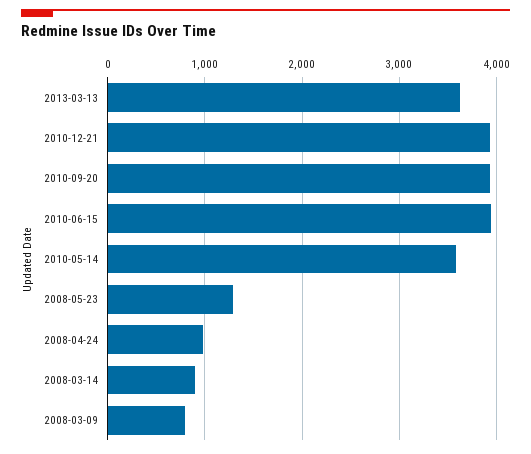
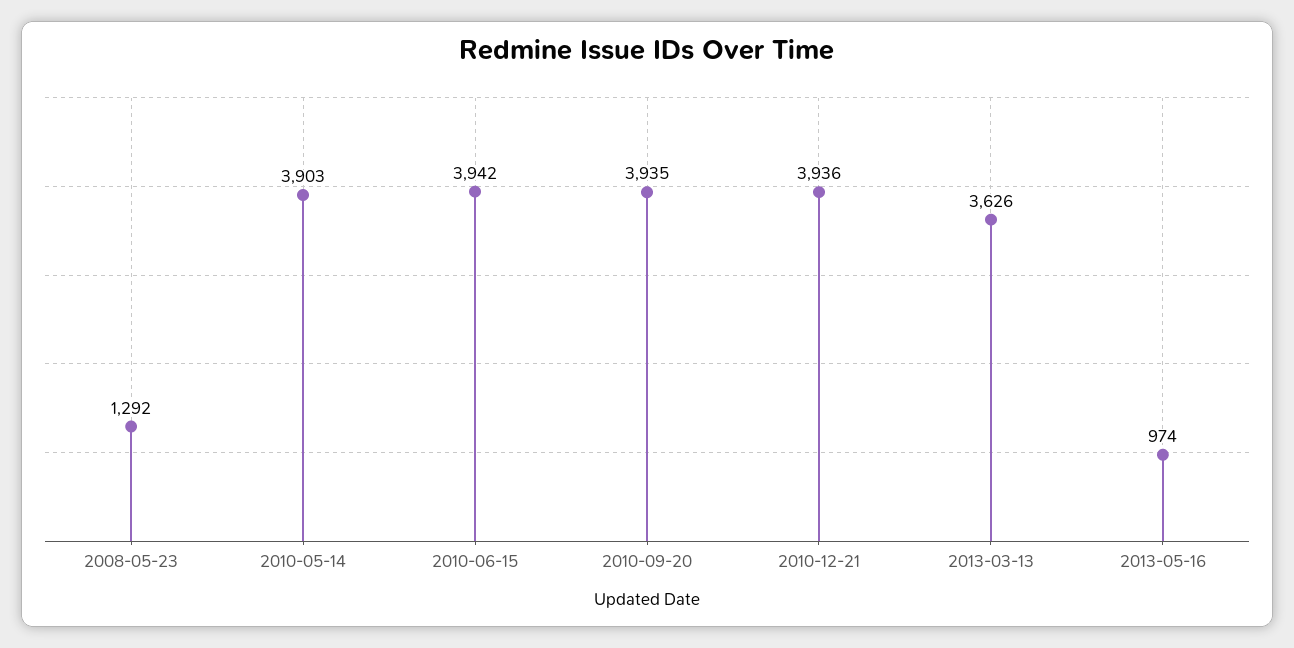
2010-05-14: 3600 -> 3903
2008-04-24: 1000 -> none
2008-03-14: 900 -> none
2008-03-09: 800 -> none
2013-05-16: none -> 974

